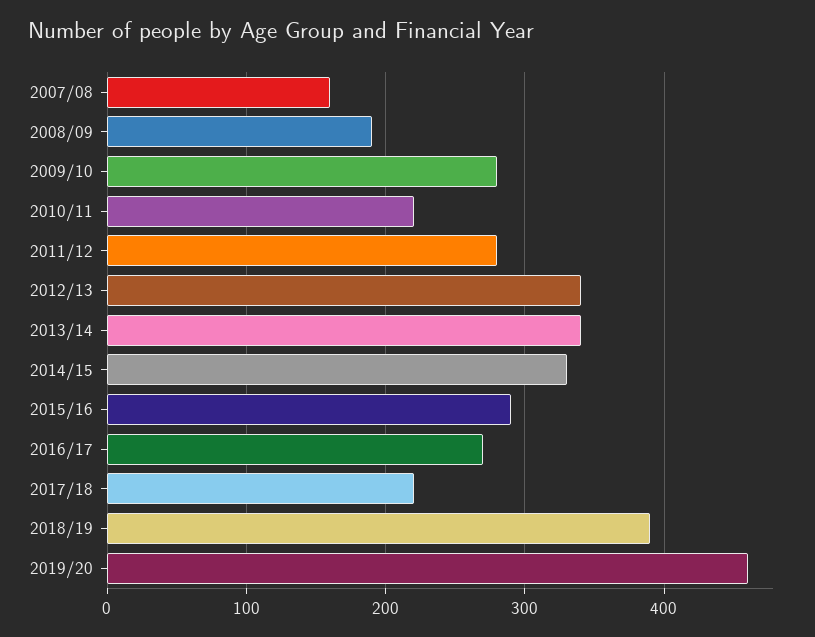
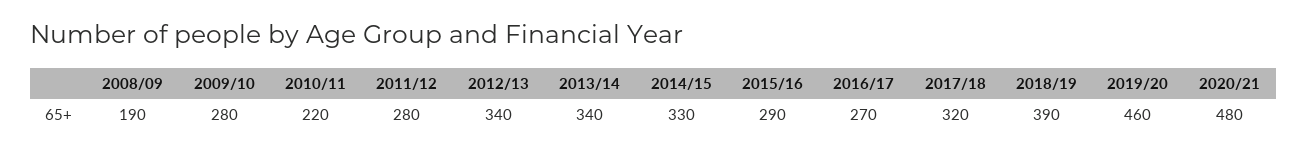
2007/08: 160 -> none
2017/18: 220 -> 320
2020/21: none -> 480

